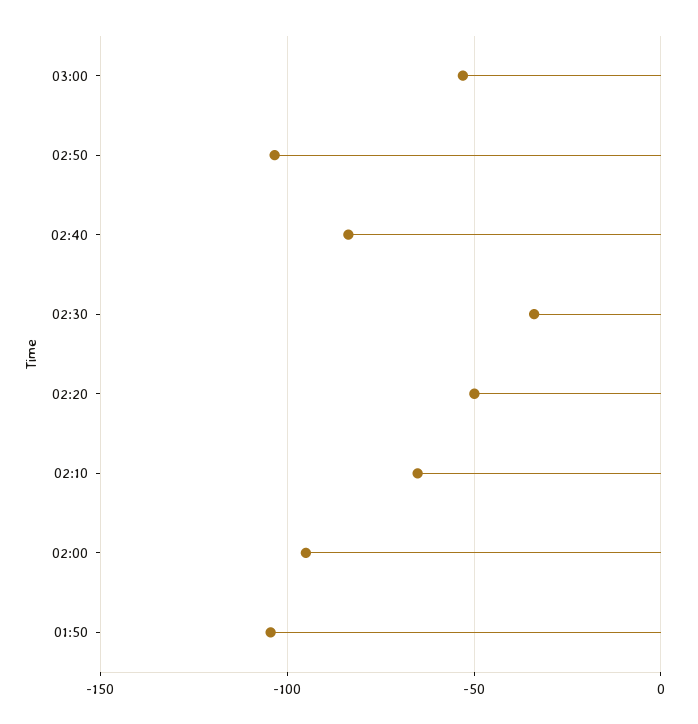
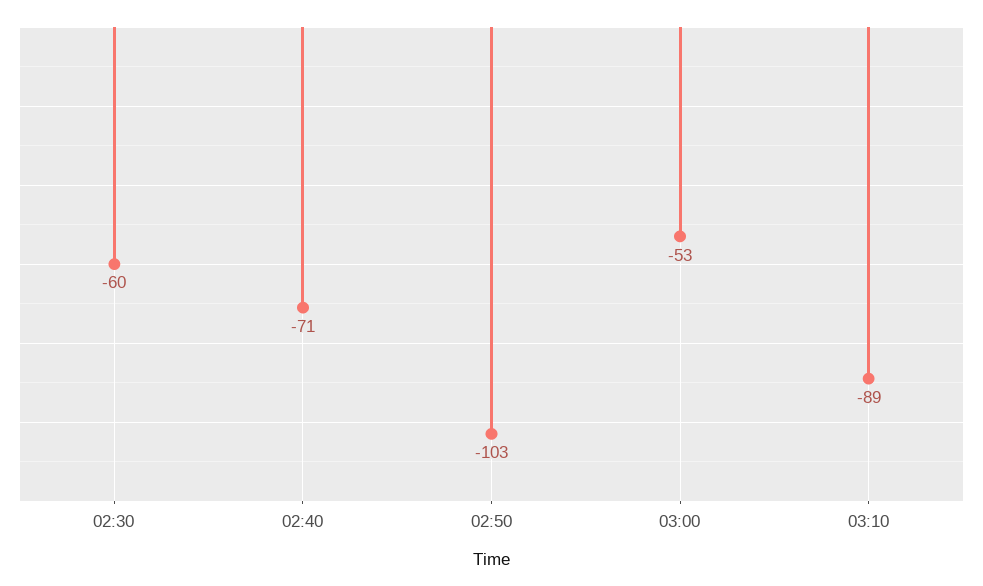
02:40: -85 -> -71
02:30: -35 -> -60
02:20: -50 -> none
02:10: -65 -> none
02:00: -95 -> none
01:50: -105 -> none
03:10: none -> -89

